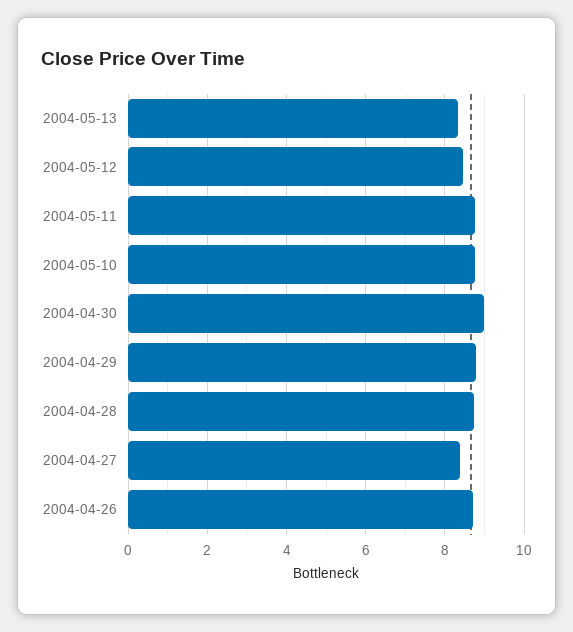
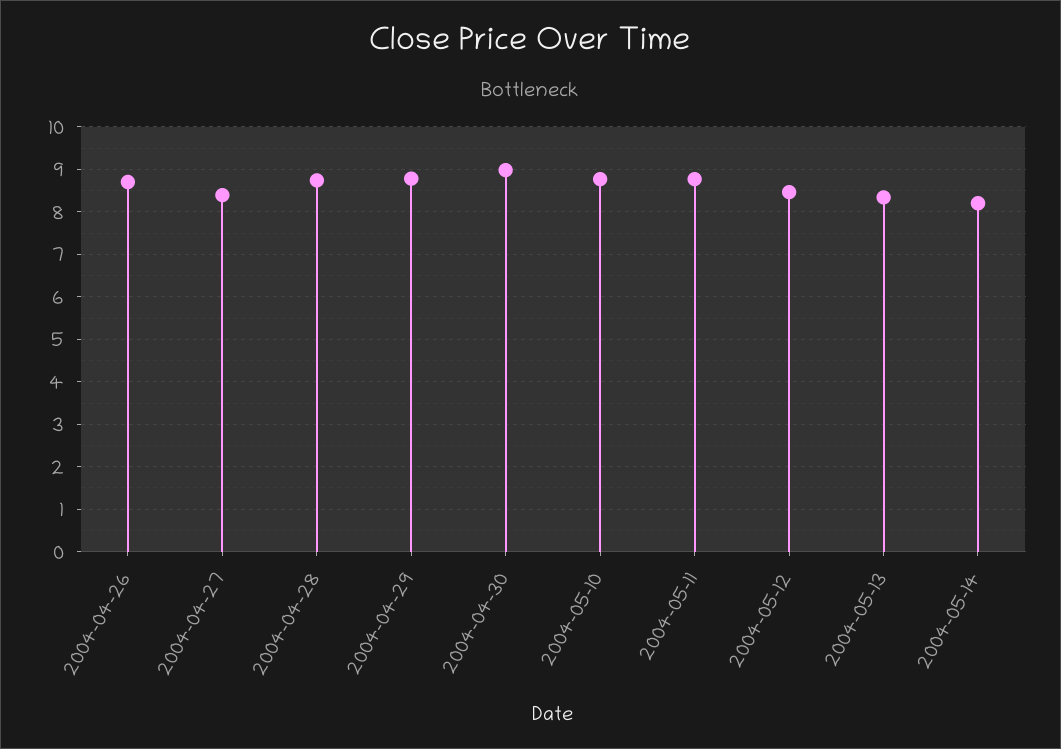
2004-05-14: none -> 8.2

